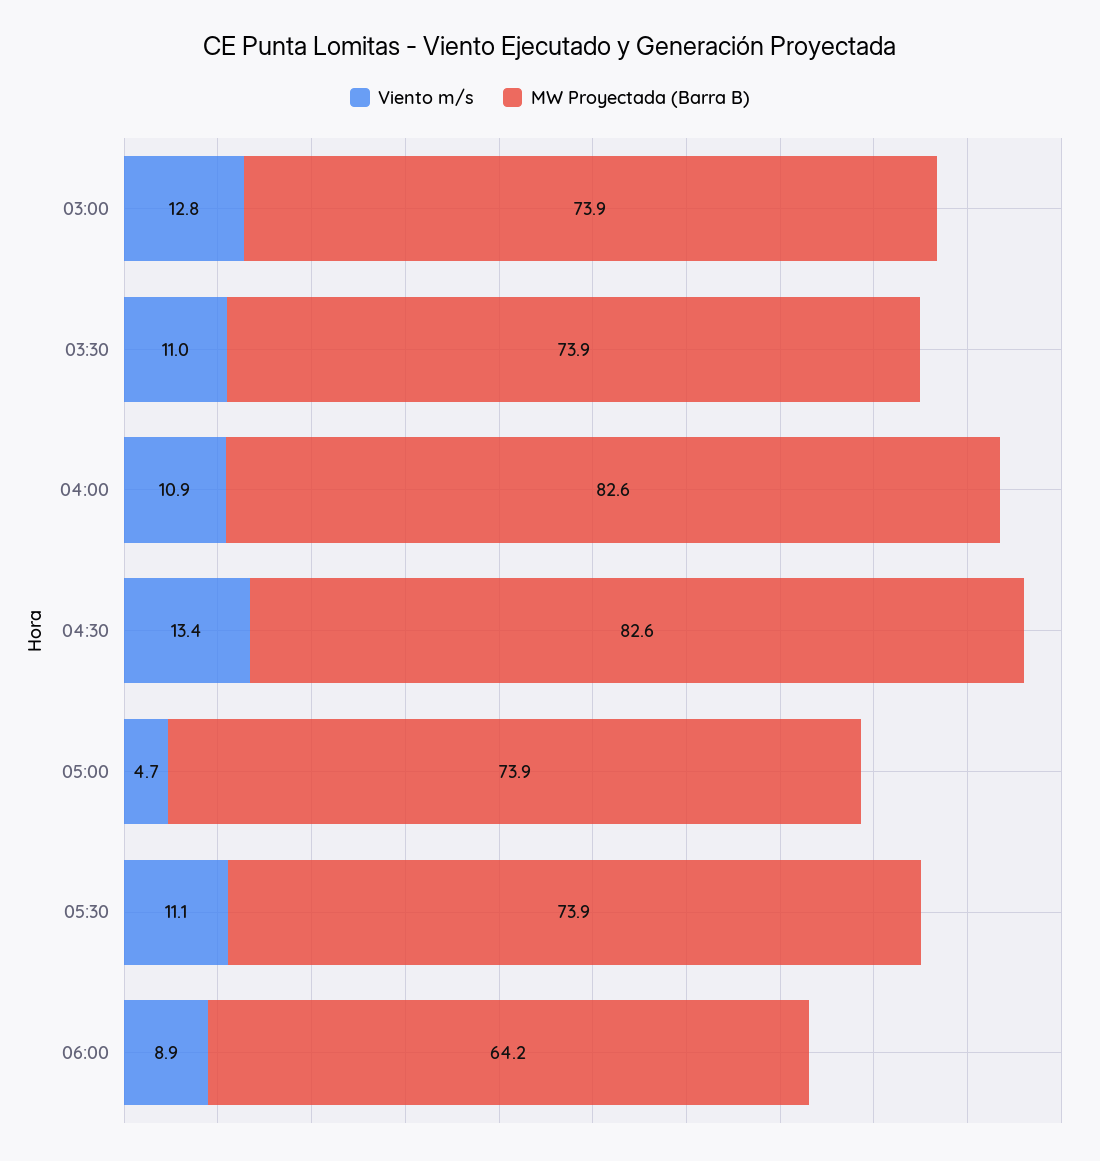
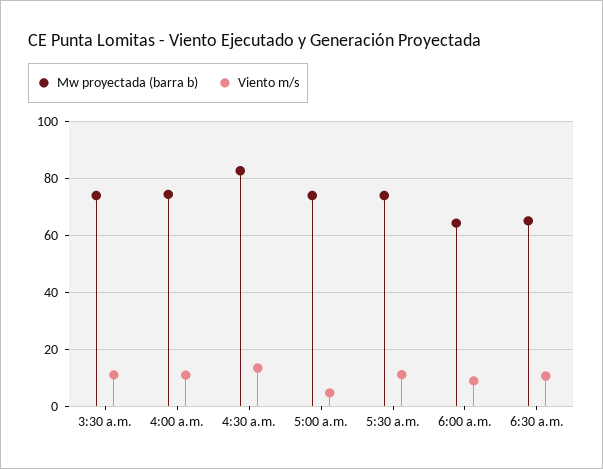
Viento m/s, 03:00: 12.8 -> none
MW Proyectada (Barra B), 03:00: 73.9 -> none
MW Proyectada (Barra B), 04:00: 82.6 -> 75
MW Proyectada (Barra B), 6:30 a.m.: none -> 65
Viento m/s, 6:30 a.m.: none -> 10

